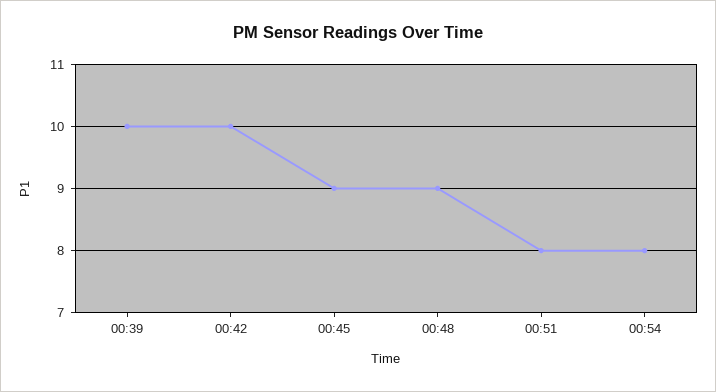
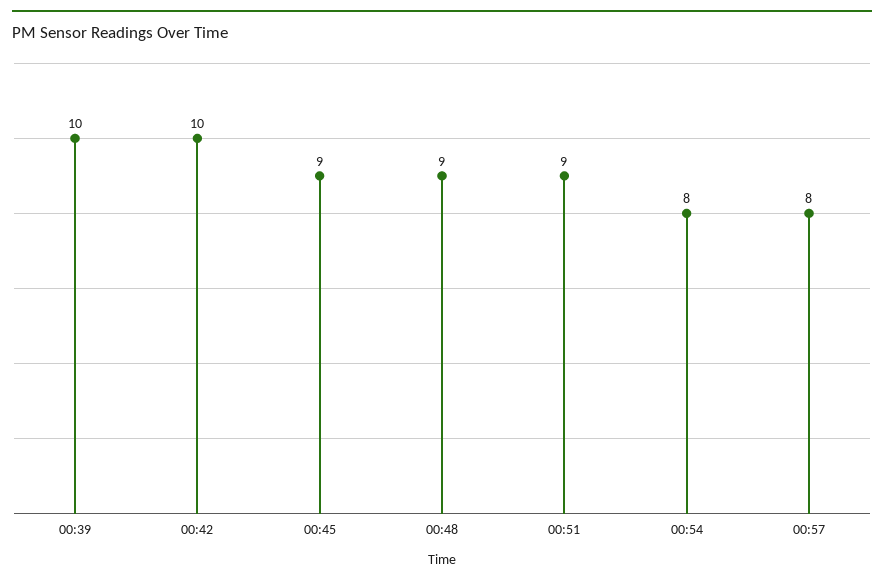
00:51: 8 -> 9
00:57: none -> 8

